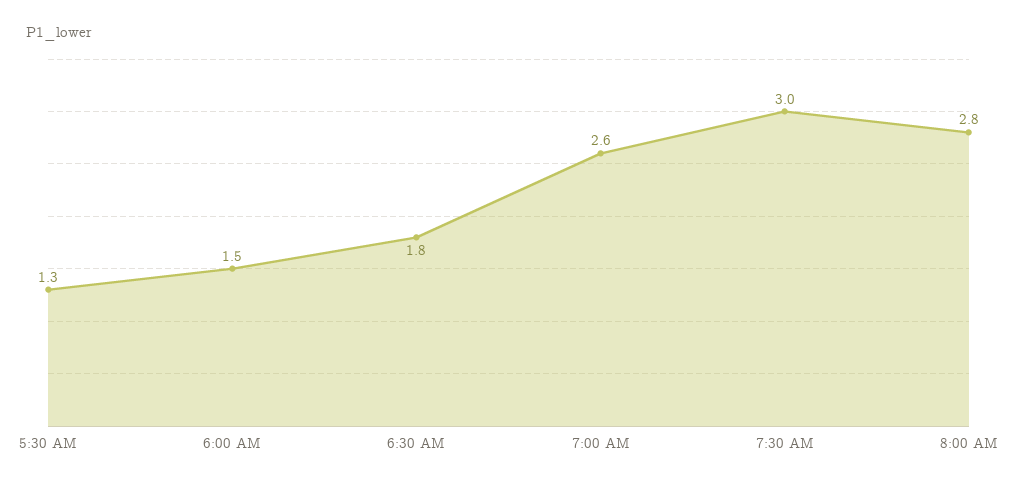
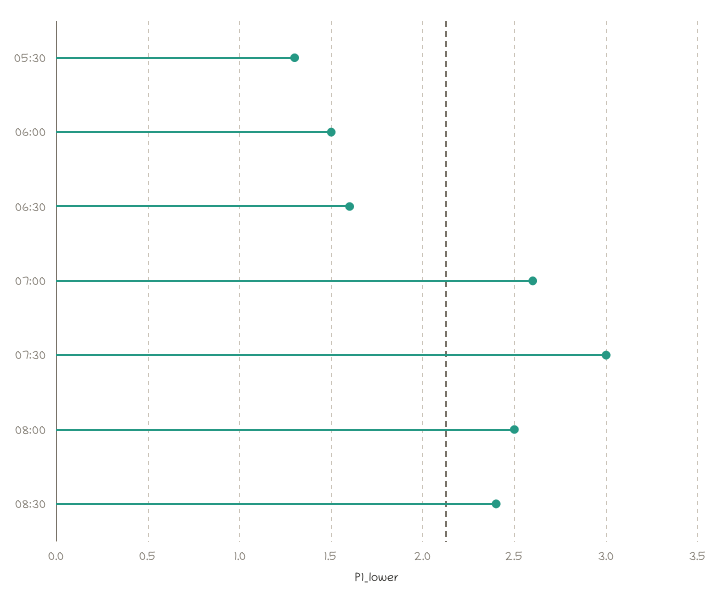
6:30 AM: 1.8 -> 1.6
8:00 AM: 2.8 -> 2.5
08:30: none -> 2.4

